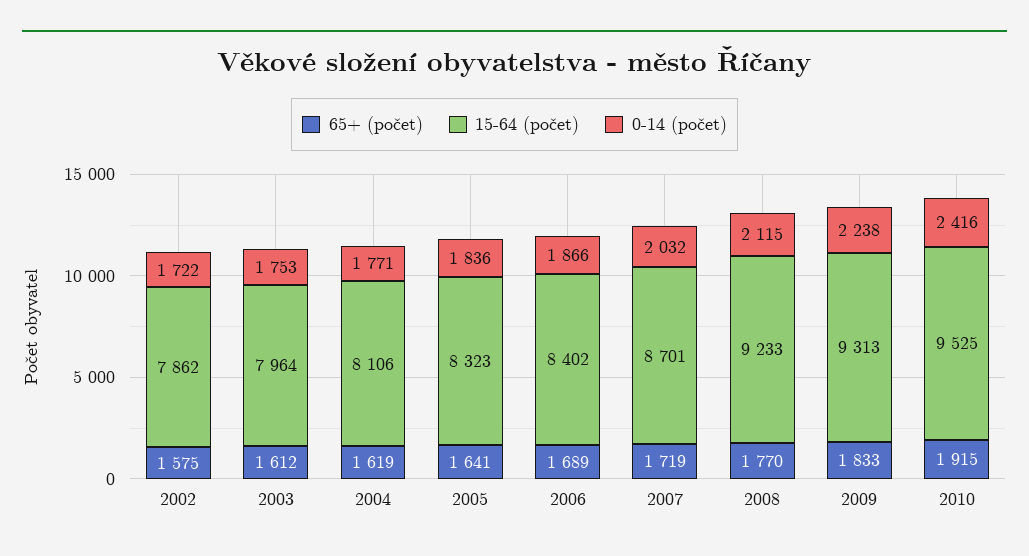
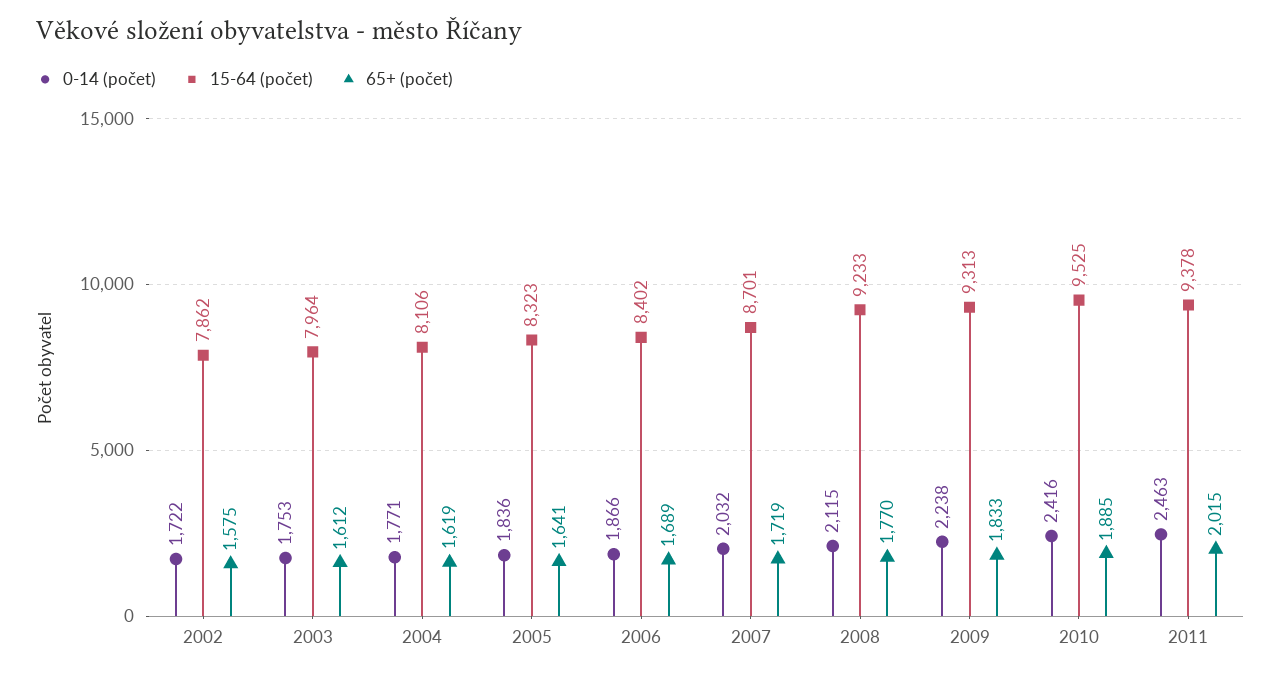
65+ (počet), 2010: 1915 -> 1885
0-14 (počet), 2011: none -> 2463
15-64 (počet), 2011: none -> 9378
65+ (počet), 2011: none -> 2015

